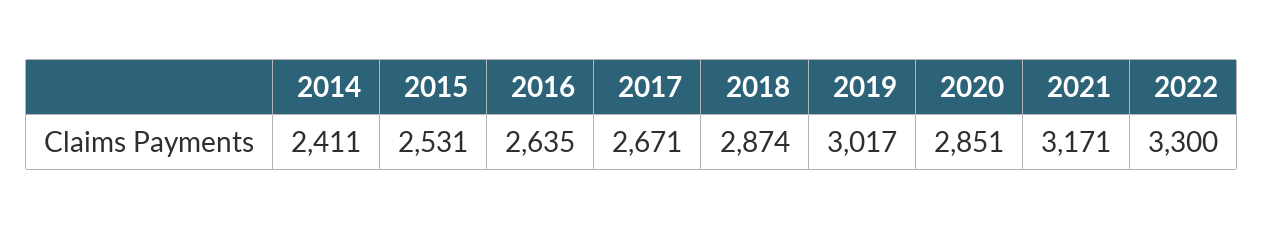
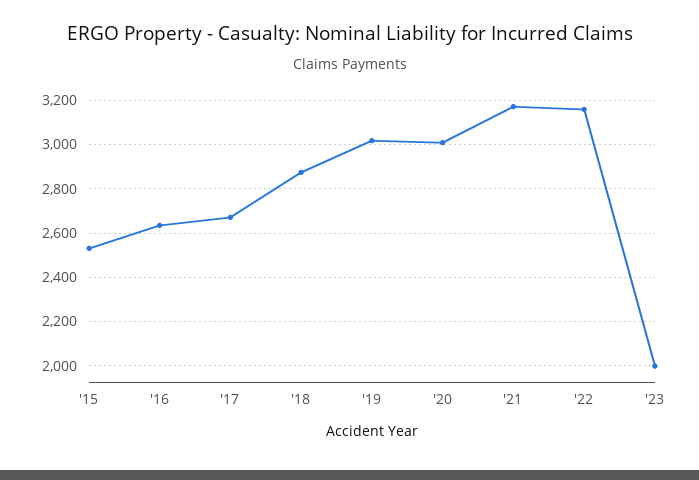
2014: 2411 -> none
2020: 2851 -> 3000
2022: 3300 -> 3150
'23: none -> 2000

